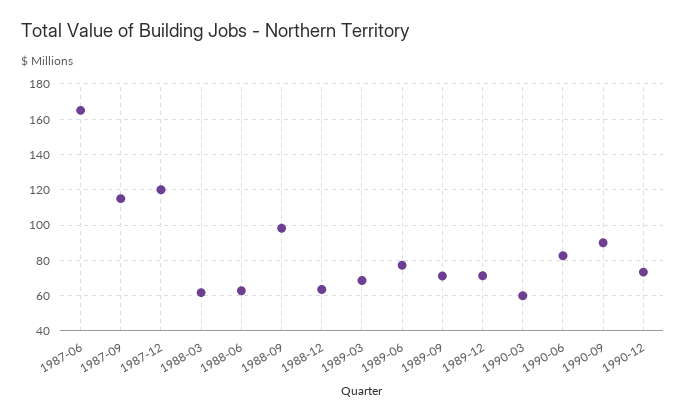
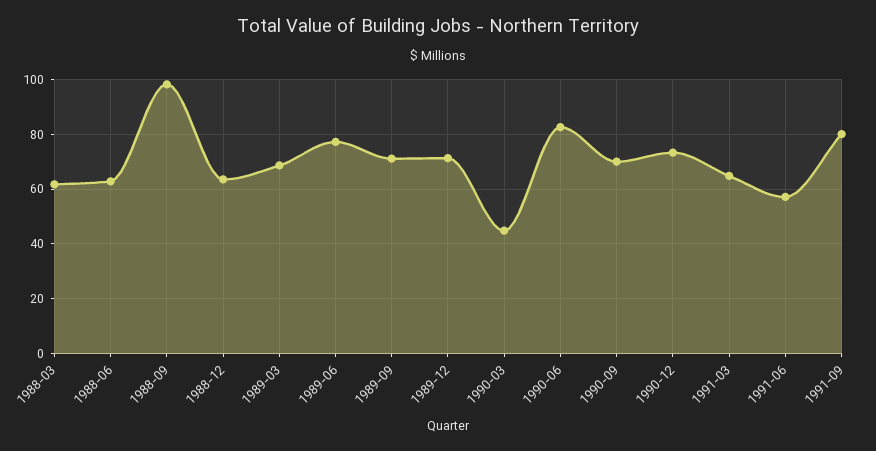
1987-06: 165 -> none
1987-09: 115 -> none
1987-12: 120 -> none
1990-03: 60 -> 45
1990-09: 90 -> 70
1991-03: none -> 65
1991-06: none -> 57.5
1991-09: none -> 80

